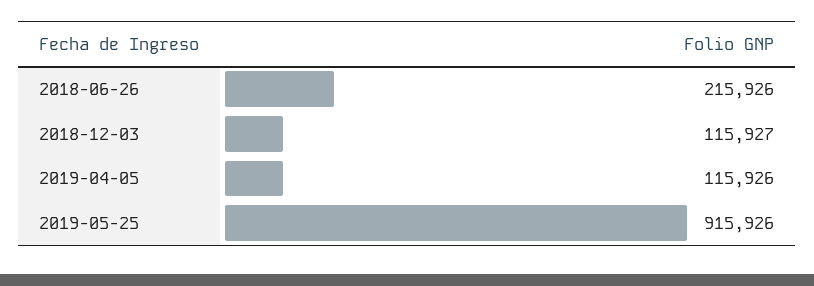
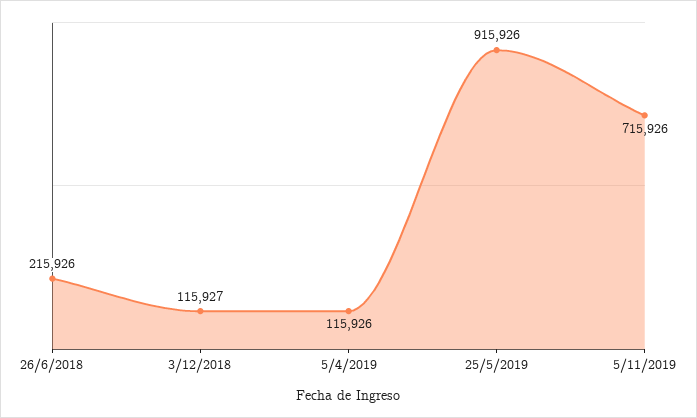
5/11/2019: none -> 715926

